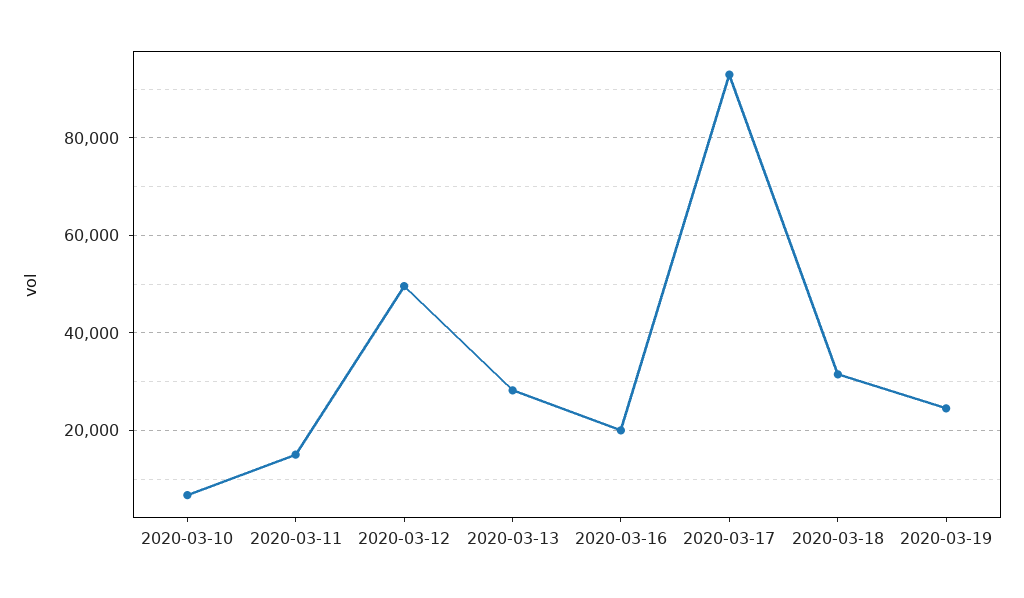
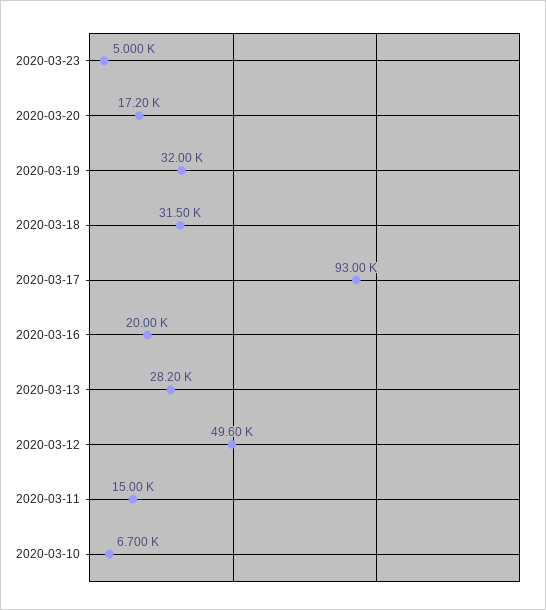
2020-03-19: 24000 -> 32000
2020-03-23: none -> 5000
2020-03-20: none -> 17200

